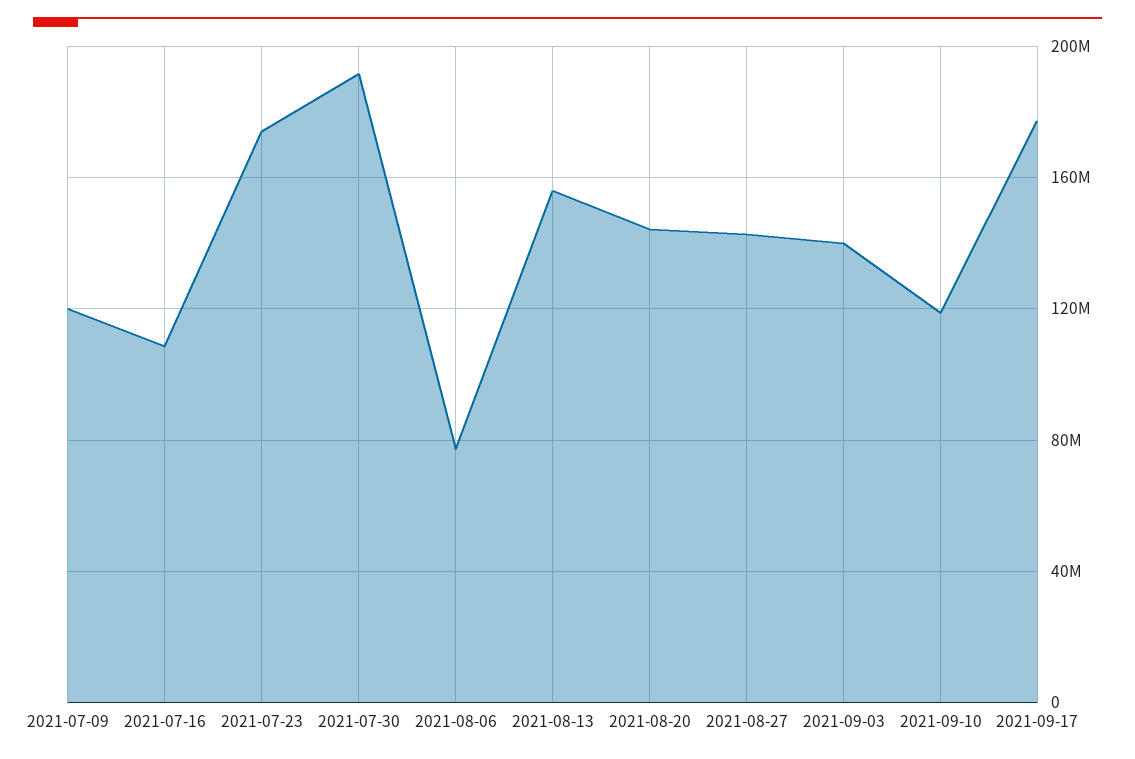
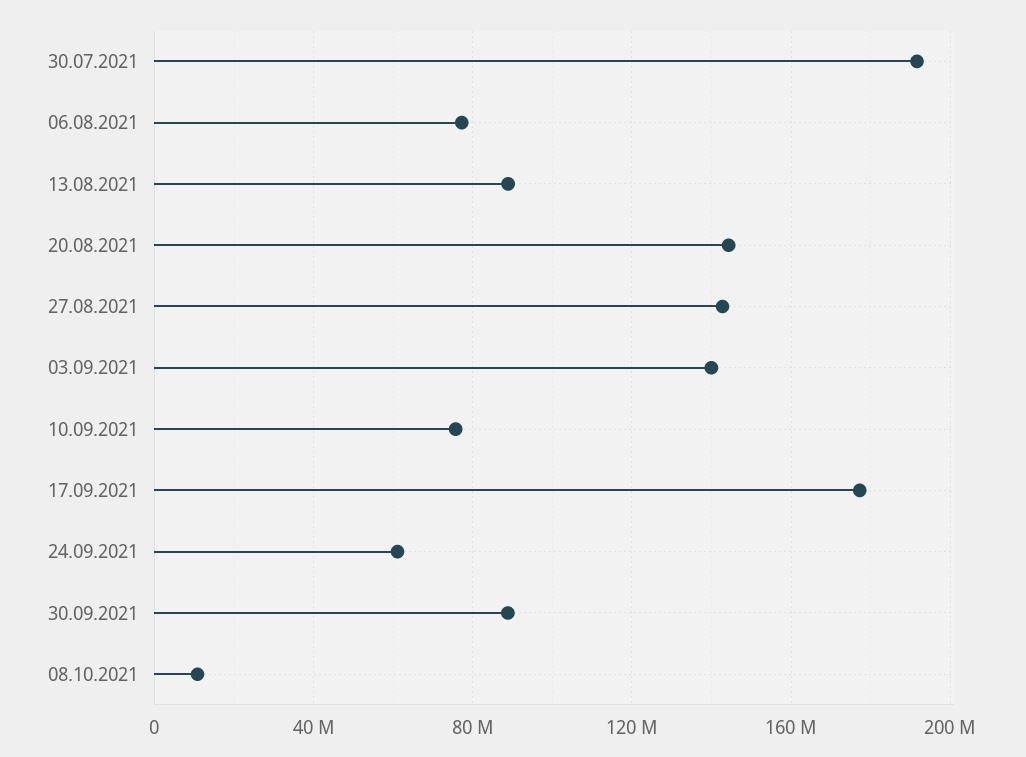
2021-07-09: 120000000 -> none
2021-07-16: 110000000 -> none
2021-07-23: 175000000 -> none
2021-08-13: 155000000 -> 90000000
2021-09-10: 120000000 -> 75000000
24.09.2021: none -> 60000000
30.09.2021: none -> 90000000
08.10.2021: none -> 10000000

